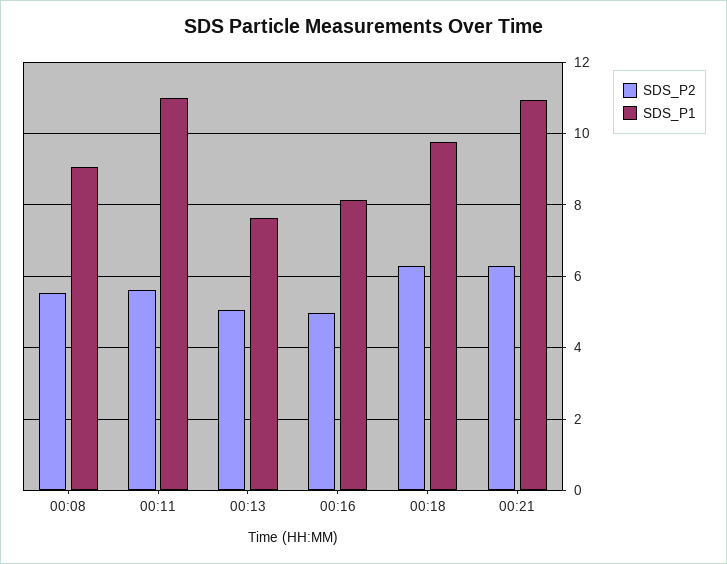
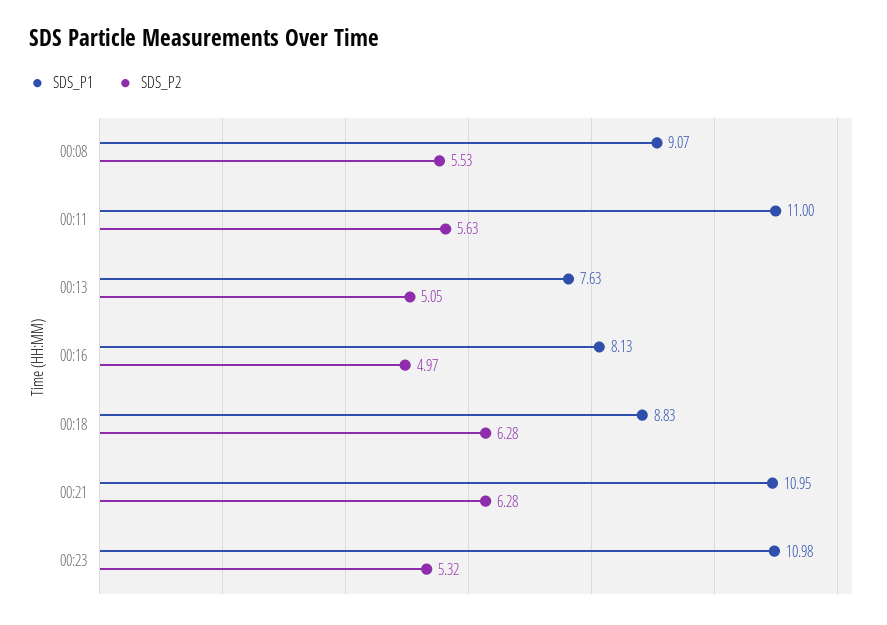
SDS_P1, 00:18: 9.8 -> 8.83
SDS_P1, 00:23: none -> 10.98
SDS_P2, 00:23: none -> 5.32

